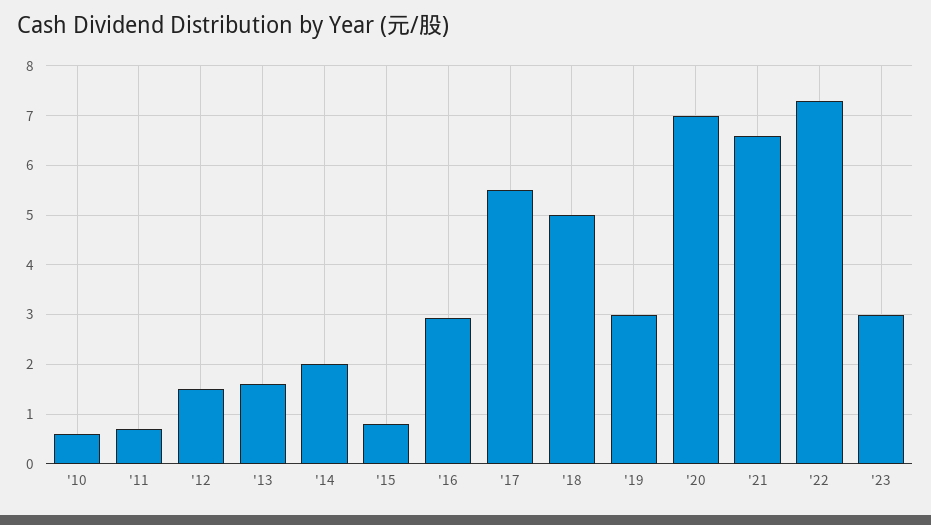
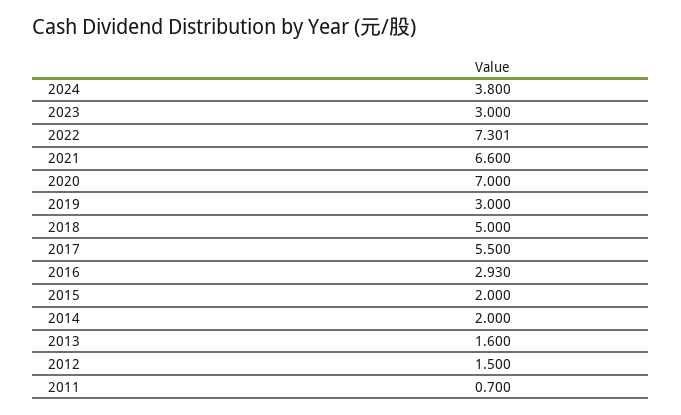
'10: 0.6 -> none
'15: 0.8 -> 2
2024: none -> 3.8

